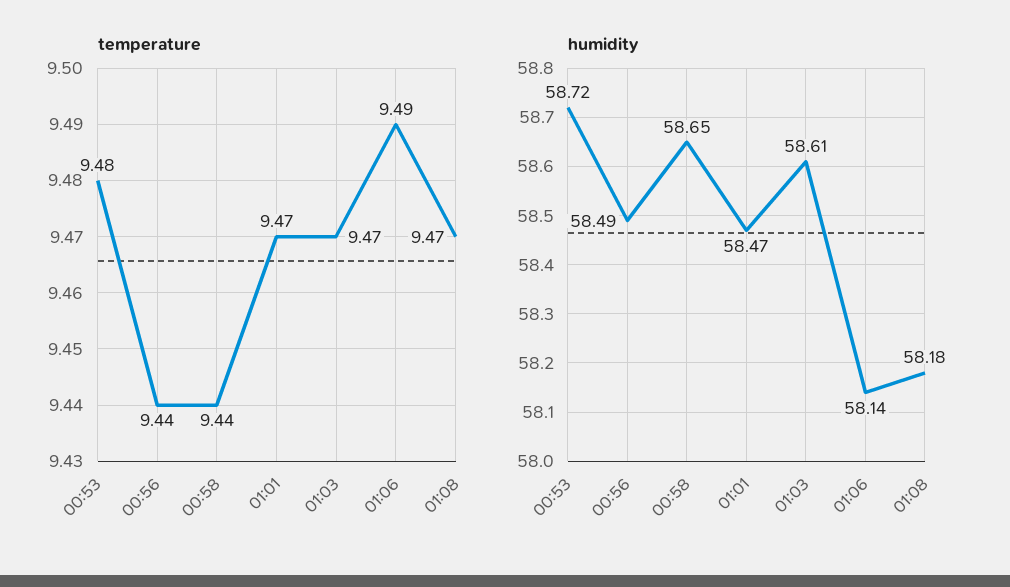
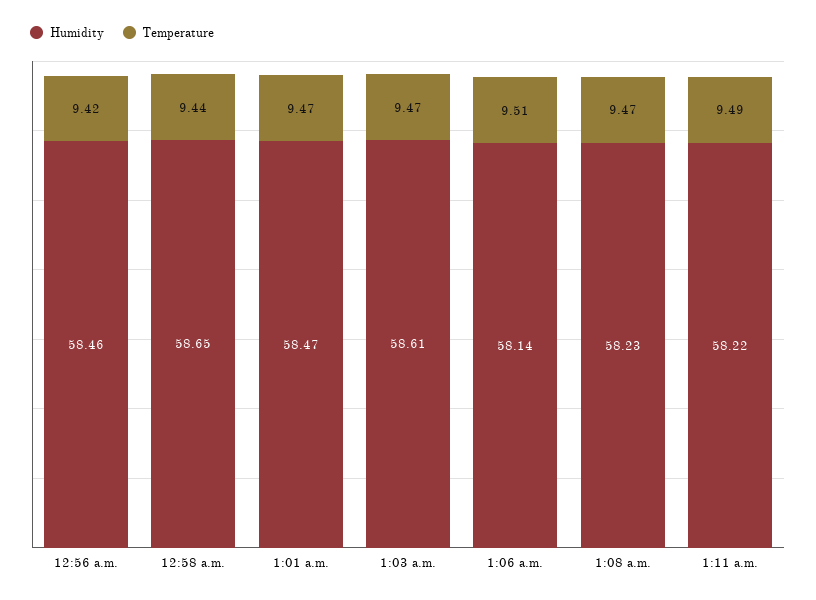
temperature, 00:53: 9.48 -> none
temperature, 00:56: 9.44 -> 9.42
temperature, 01:06: 9.49 -> 9.51
humidity, 00:53: 58.72 -> none
humidity, 00:56: 58.49 -> 58.46
humidity, 01:08: 58.18 -> 58.23
humidity, 1:11 a.m.: none -> 58.22
temperature, 1:11 a.m.: none -> 9.49

